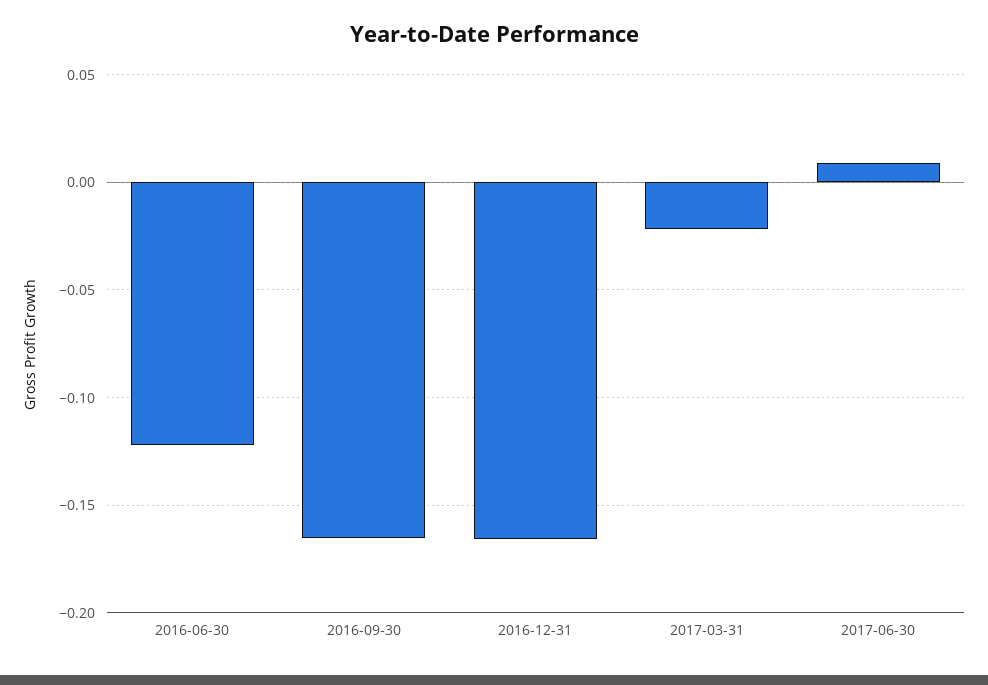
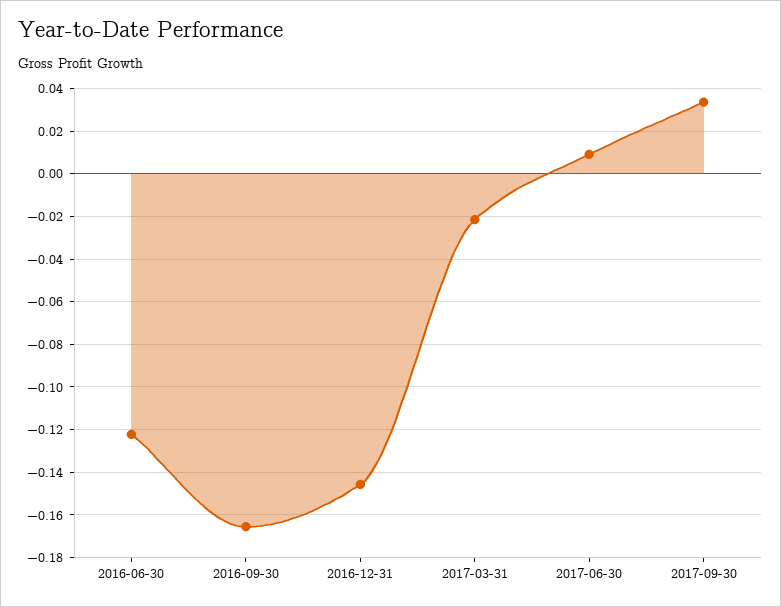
2016-12-31: -0.165 -> -0.145
2017-09-30: none -> 0.035

